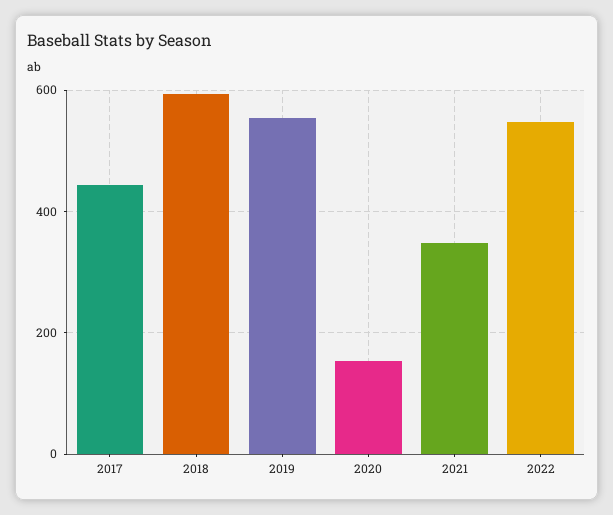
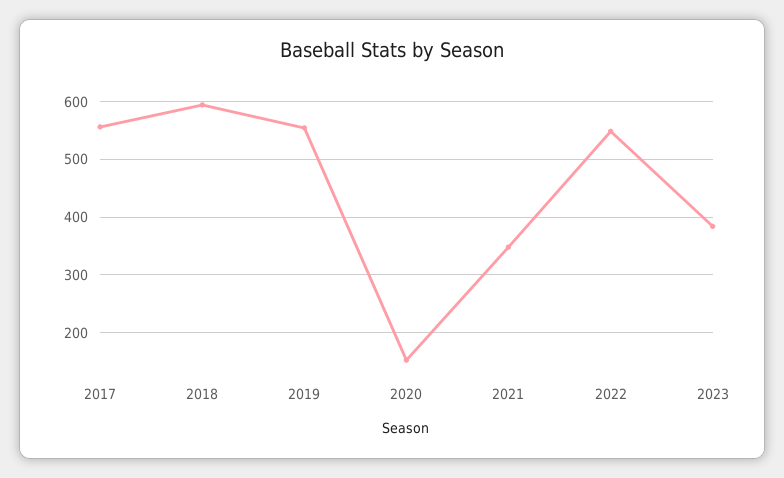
2017: 440 -> 560
2023: none -> 380

